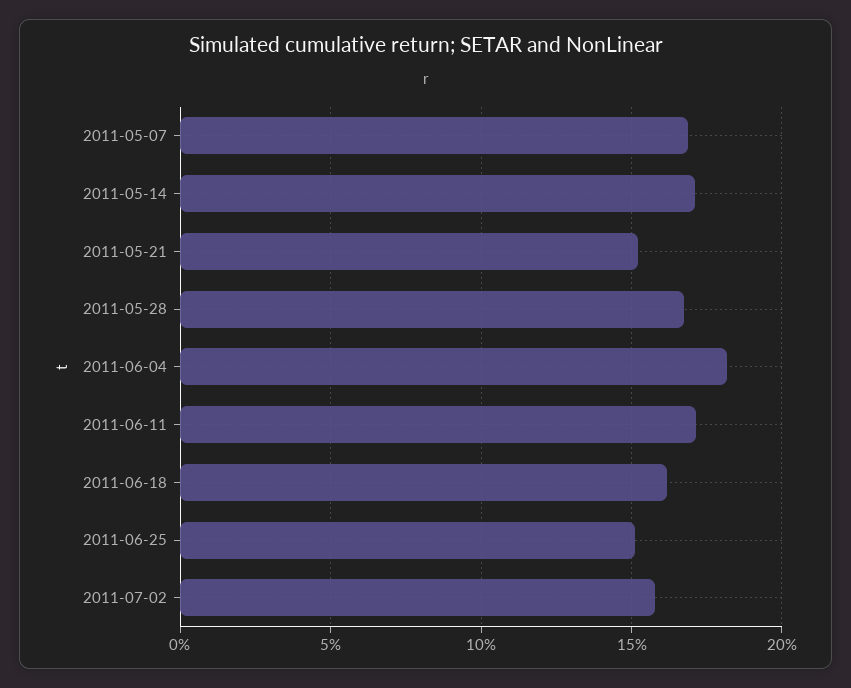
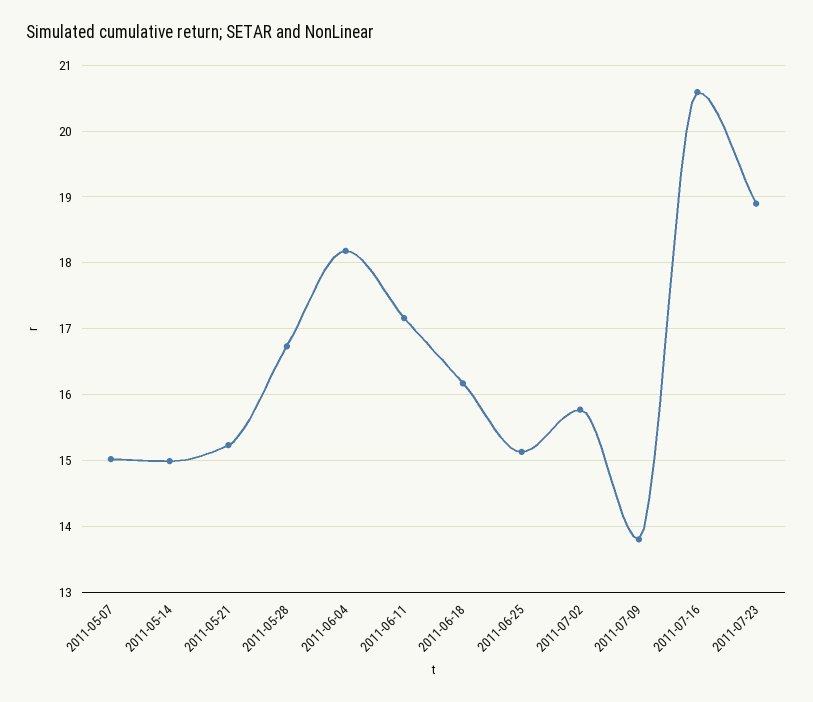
2011-05-07: 17 -> 15
2011-05-14: 17 -> 15
2011-07-09: none -> 13.8
2011-07-16: none -> 20.6
2011-07-23: none -> 18.9

